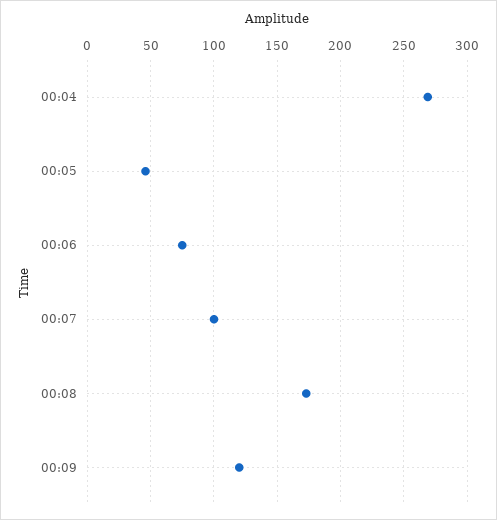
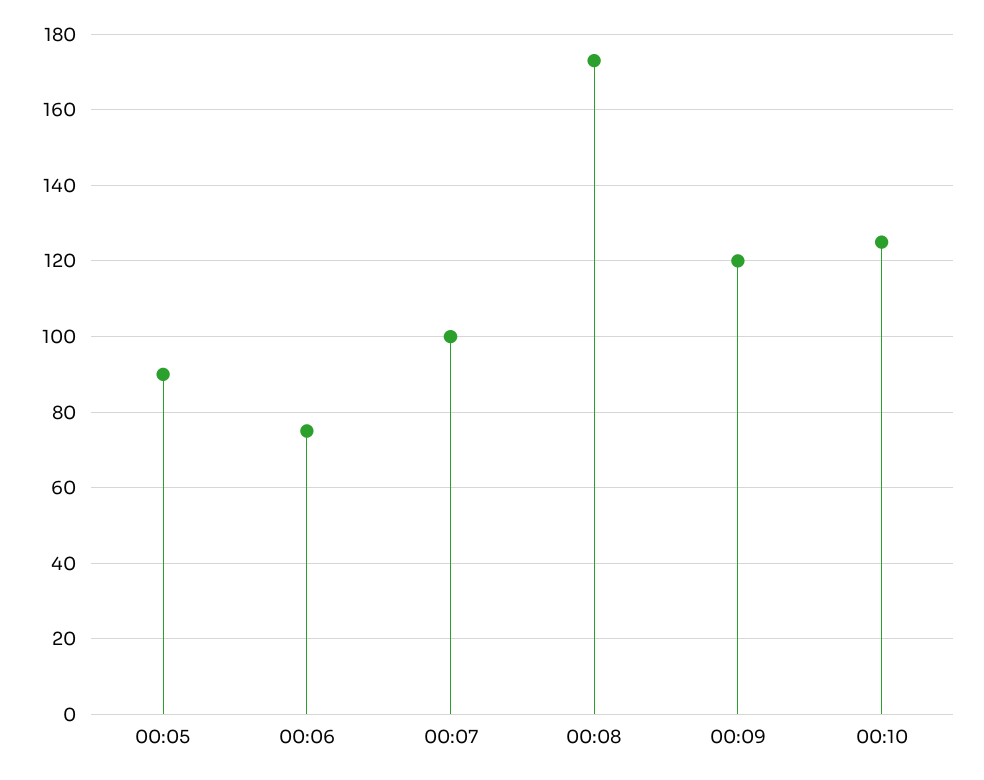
00:04: 270 -> none
00:05: 45 -> 90
00:10: none -> 125

